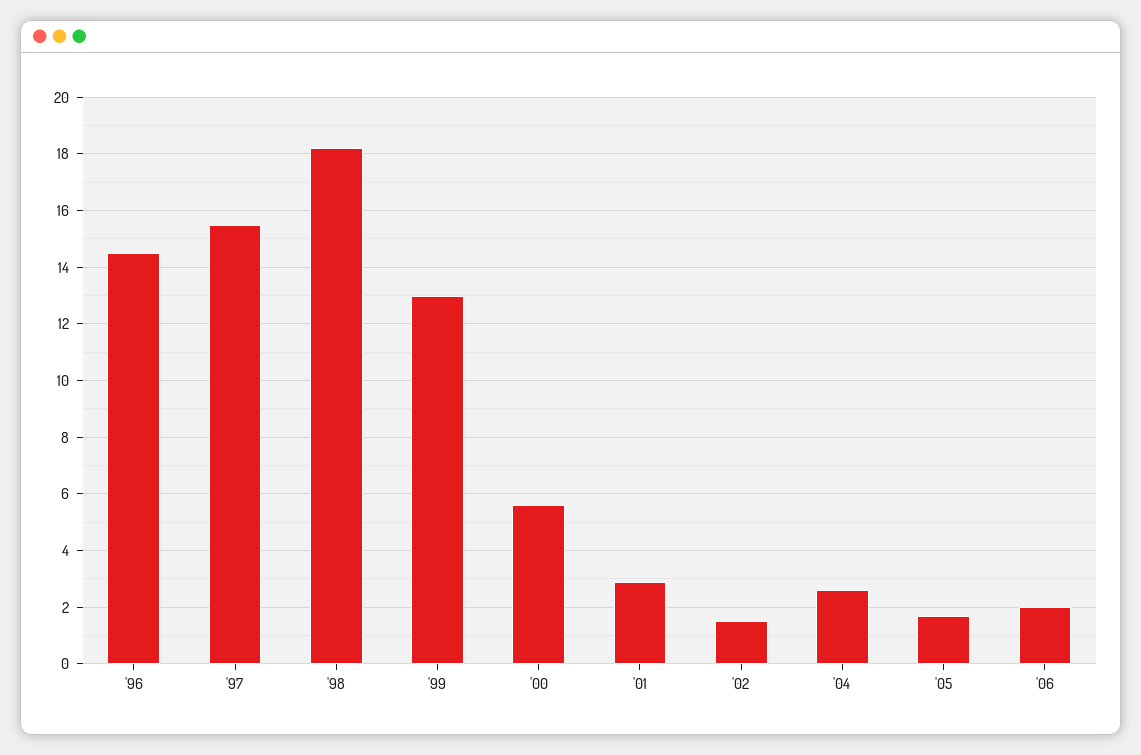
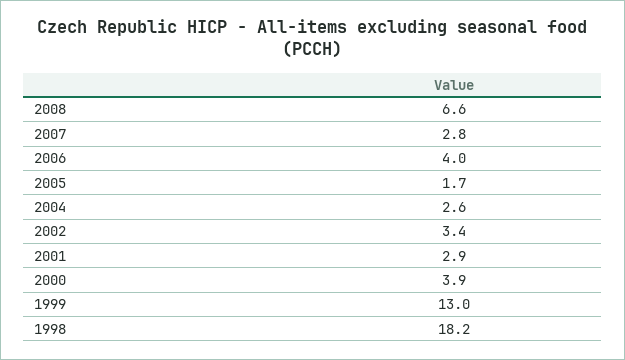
'96: 14.5 -> none
'97: 15.5 -> none
'00: 5.5 -> 3.9
'02: 1.5 -> 3.4
'06: 2 -> 4
2008: none -> 6.6
2007: none -> 2.8

